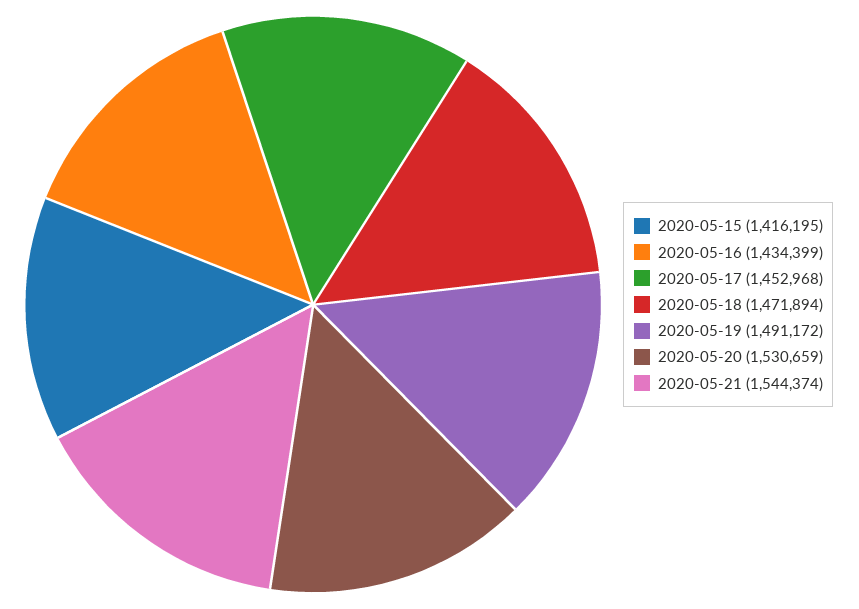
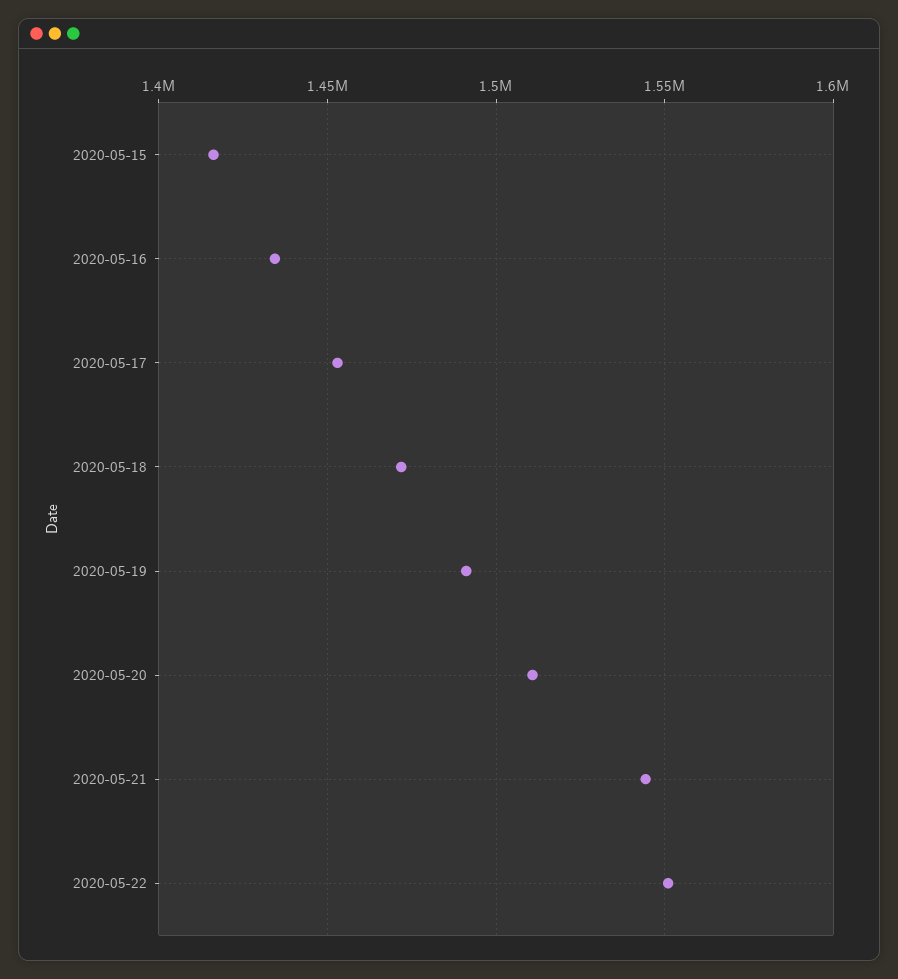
2020-05-20: 1530659 -> 1510000
2020-05-22: none -> 1550000

